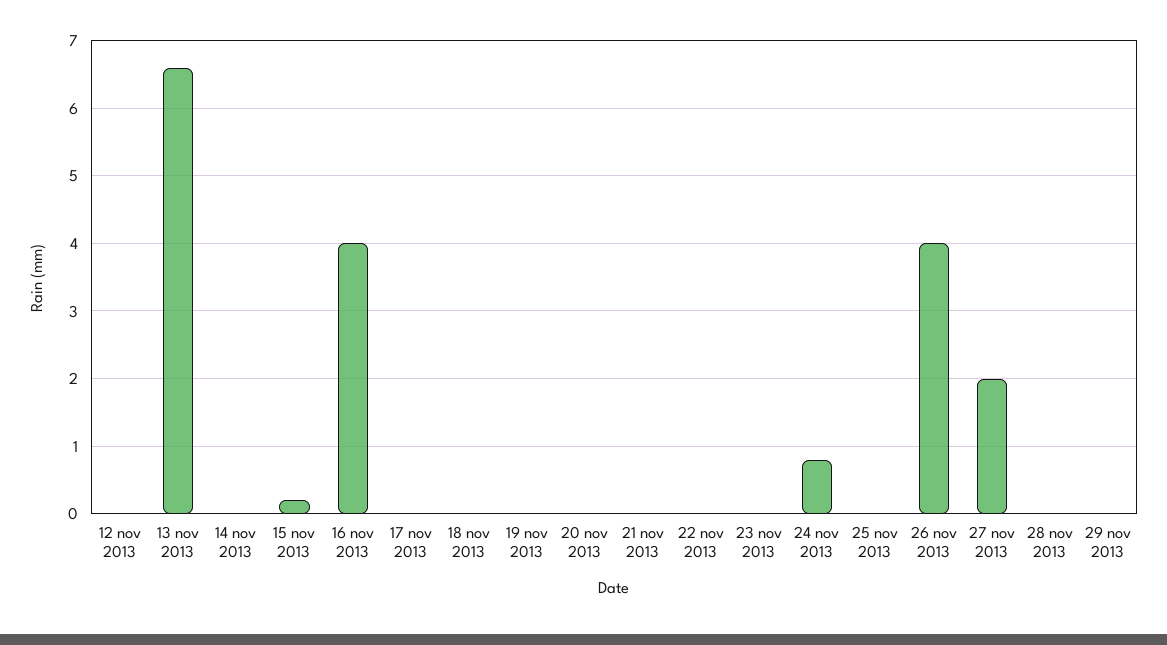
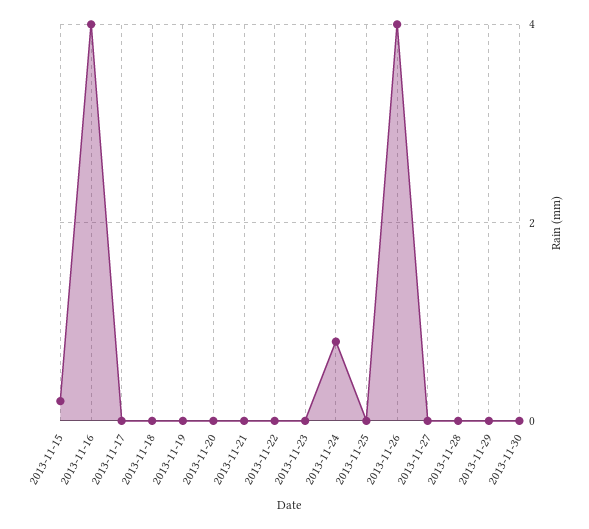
12 nov 2013: 0 -> none
13 nov 2013: 6.6 -> none
14 nov 2013: 0 -> none
27 nov 2013: 2 -> 0
2013-11-30: none -> 0

